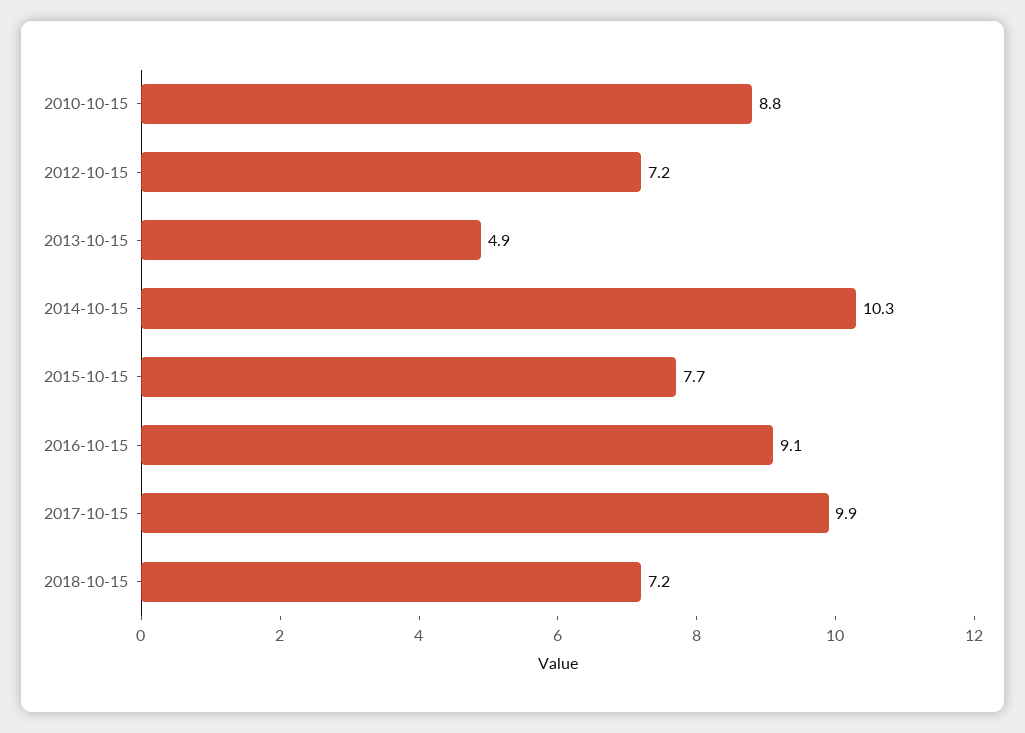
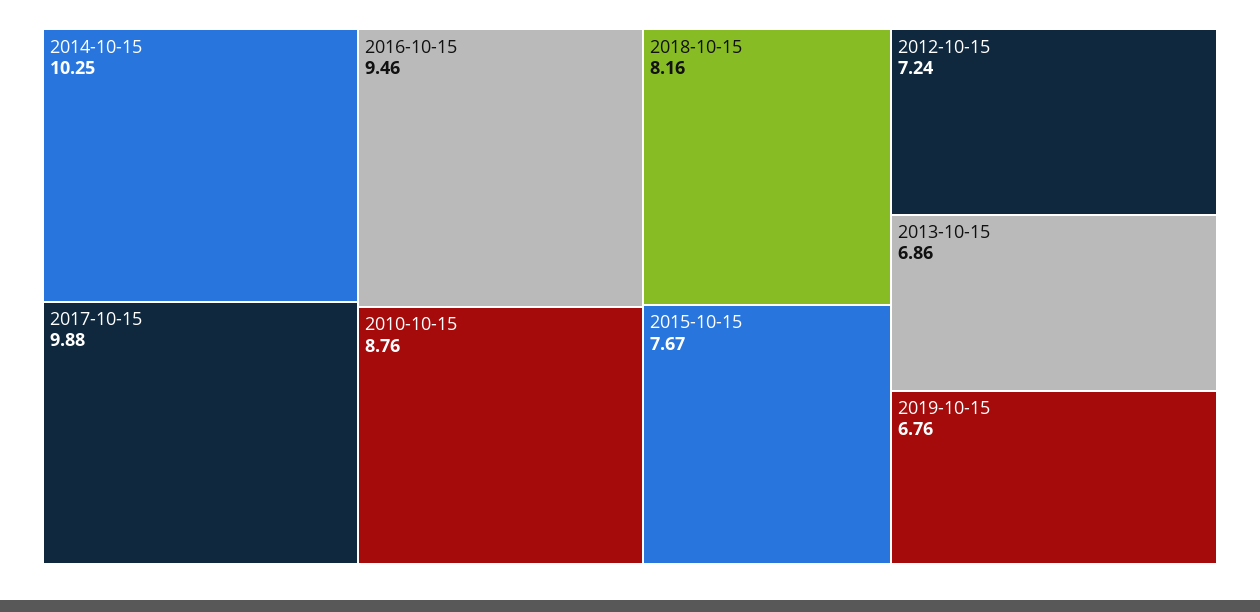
2013-10-15: 4.9 -> 6.86
2016-10-15: 9.1 -> 9.46
2018-10-15: 7.2 -> 8.16
2019-10-15: none -> 6.76

